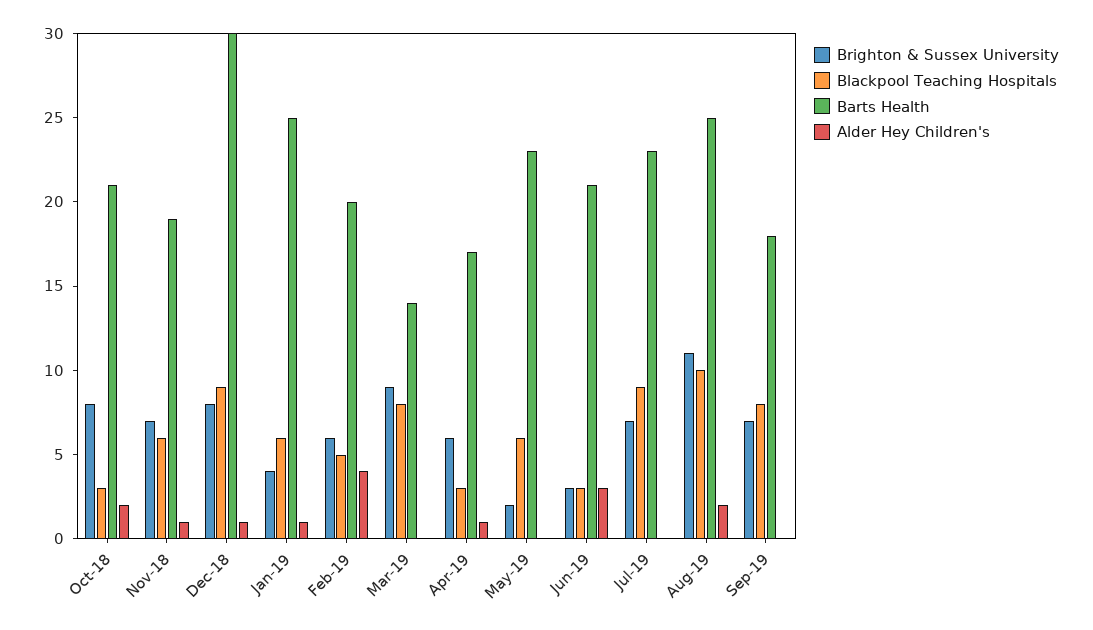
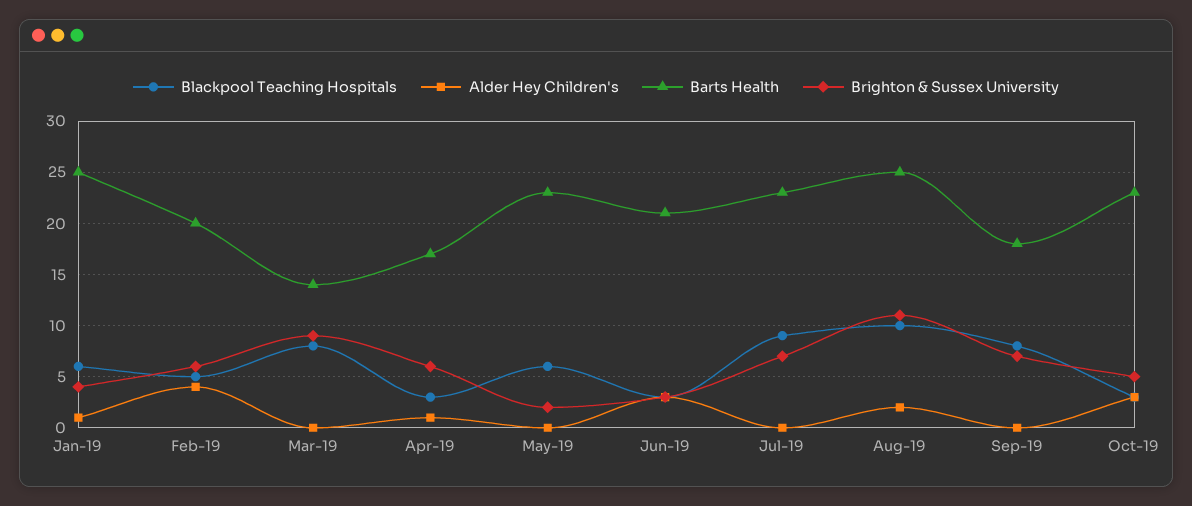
Brighton & Sussex University, Oct-18: 8 -> none
Blackpool Teaching Hospitals, Oct-18: 3 -> none
Barts Health, Oct-18: 21 -> none
Alder Hey Children's, Oct-18: 2 -> none
Brighton & Sussex University, Nov-18: 7 -> none
Blackpool Teaching Hospitals, Nov-18: 6 -> none
Barts Health, Nov-18: 19 -> none
Alder Hey Children's, Nov-18: 1 -> none
Brighton & Sussex University, Dec-18: 8 -> none
Blackpool Teaching Hospitals, Dec-18: 9 -> none
Barts Health, Dec-18: 30 -> none
Alder Hey Children's, Dec-18: 1 -> none
Blackpool Teaching Hospitals, Oct-19: none -> 3
Alder Hey Children's, Oct-19: none -> 3
Barts Health, Oct-19: none -> 23
Brighton & Sussex University, Oct-19: none -> 5

